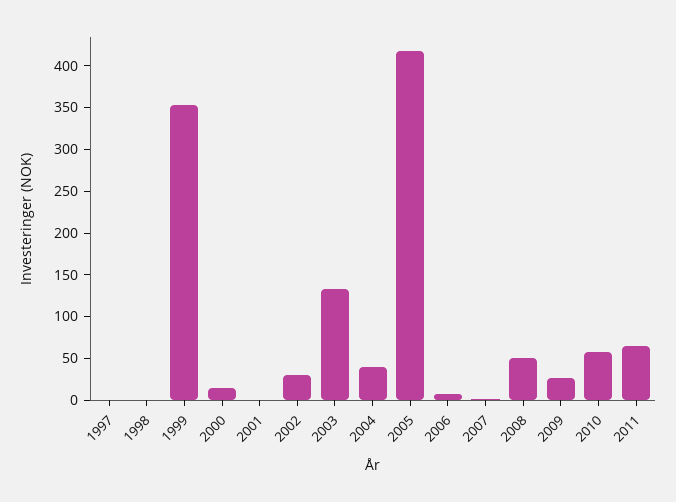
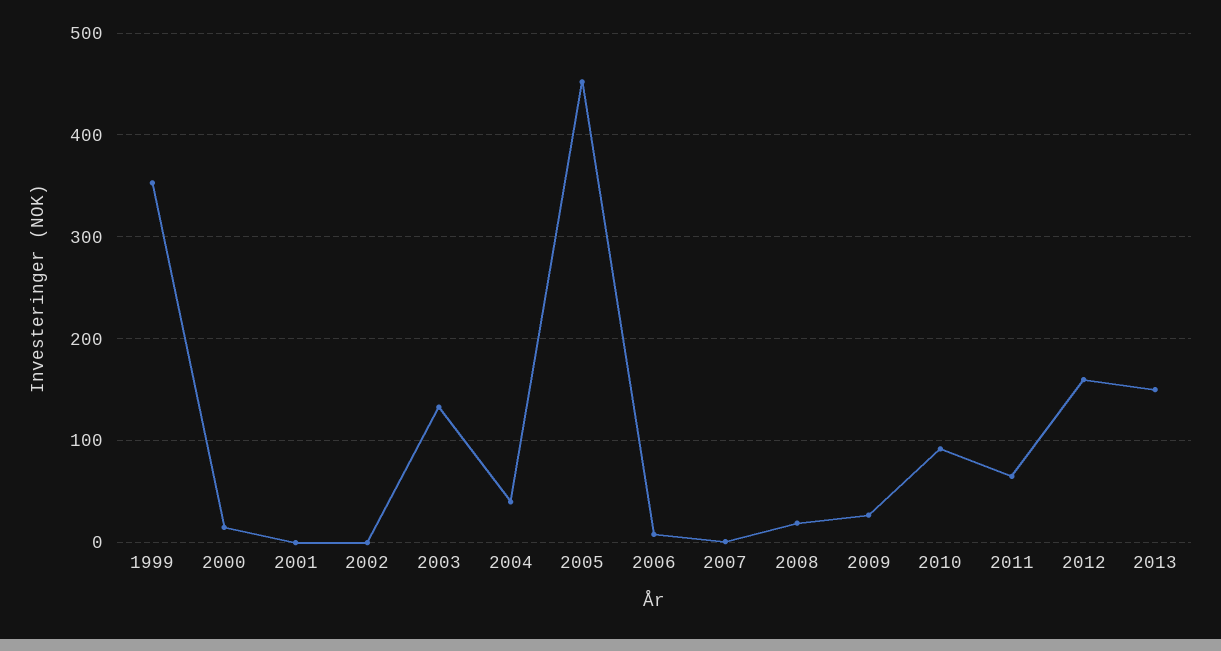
1997: 0 -> none
1998: 0 -> none
2002: 30 -> 0
2005: 420 -> 450
2008: 50 -> 20
2010: 60 -> 90
2012: none -> 160
2013: none -> 150

